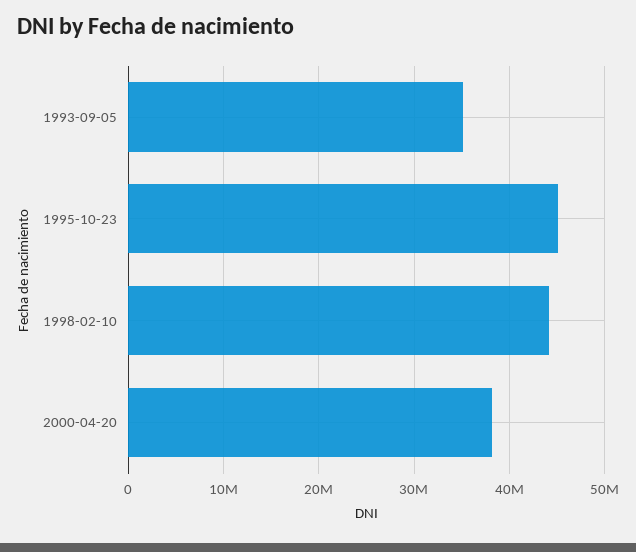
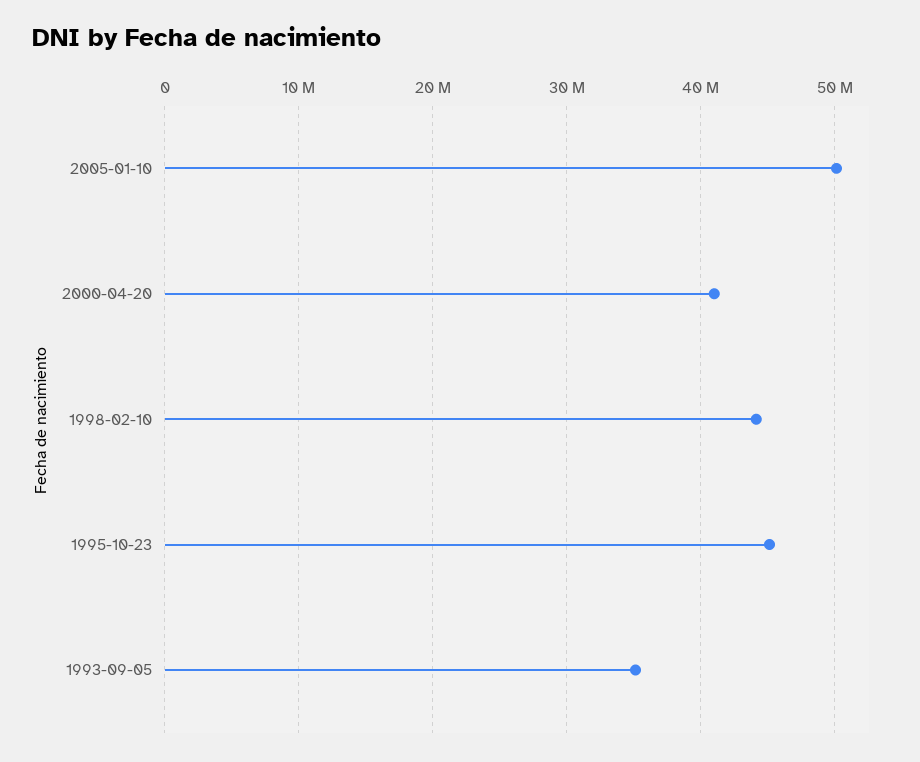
2000-04-20: 38000000 -> 41000000
2005-01-10: none -> 50000000

